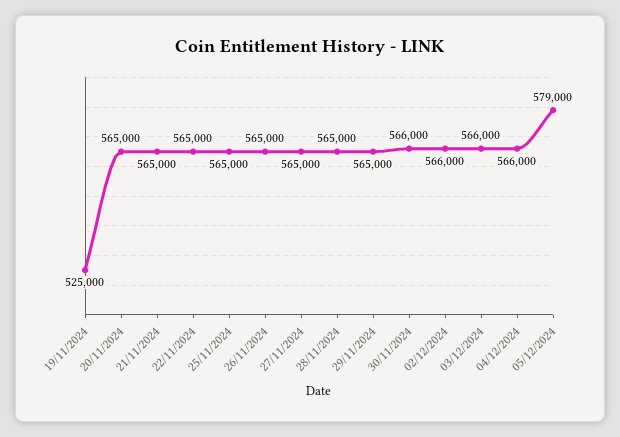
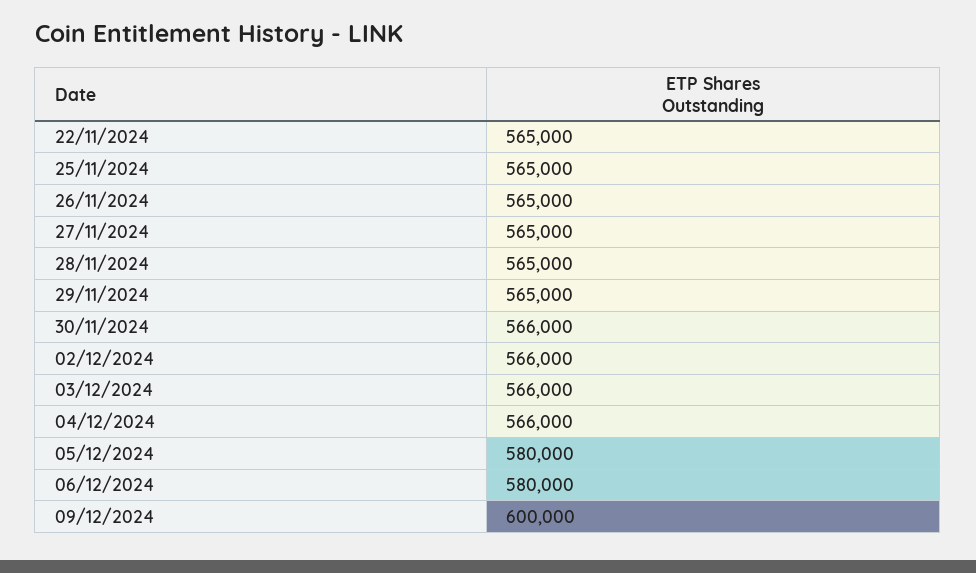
19/11/2024: 525000 -> none
20/11/2024: 565000 -> none
21/11/2024: 565000 -> none
05/12/2024: 579000 -> 580000
06/12/2024: none -> 580000
09/12/2024: none -> 600000

